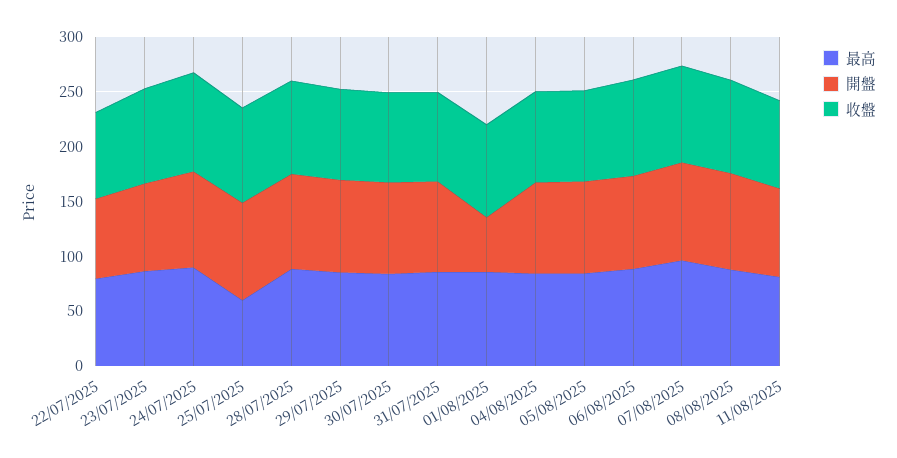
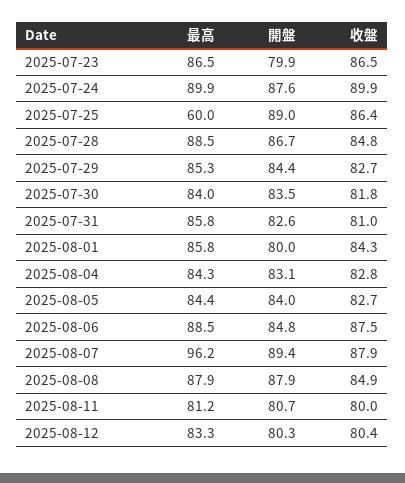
最高, 22/07/2025: 80 -> none
開盤, 22/07/2025: 70 -> none
收盤, 22/07/2025: 80 -> none
開盤, 01/08/2025: 50 -> 80
最高, 2025-08-12: none -> 83.3
開盤, 2025-08-12: none -> 80.3
收盤, 2025-08-12: none -> 80.4

